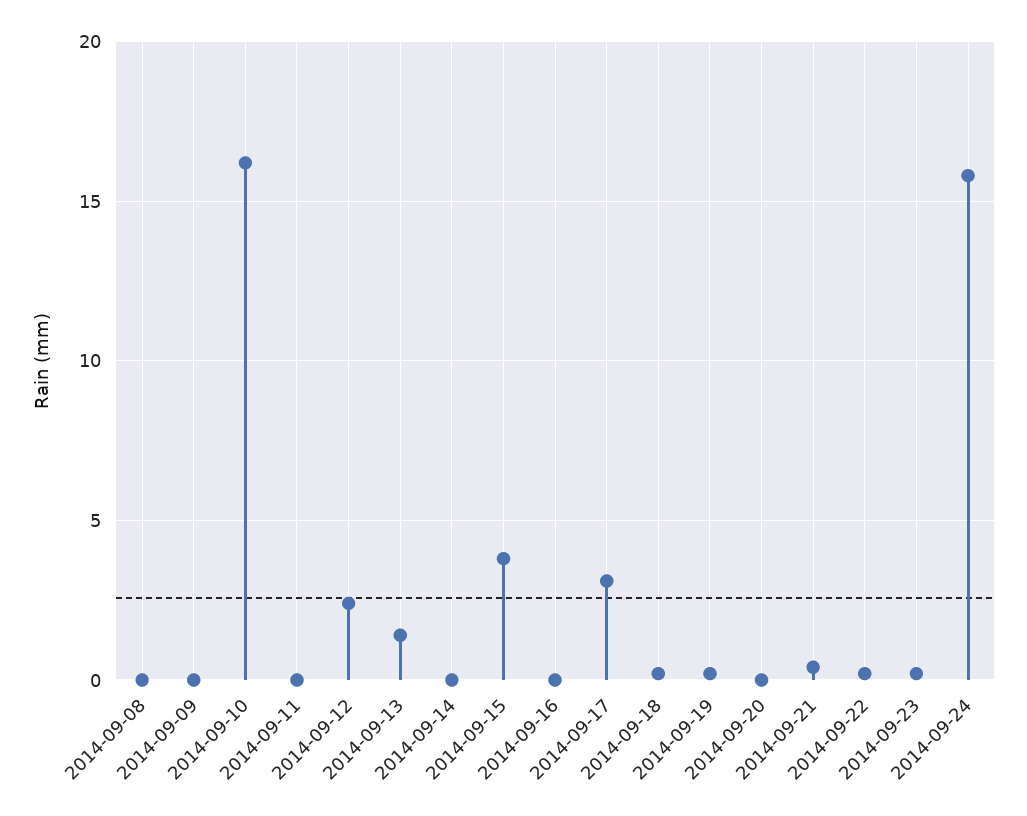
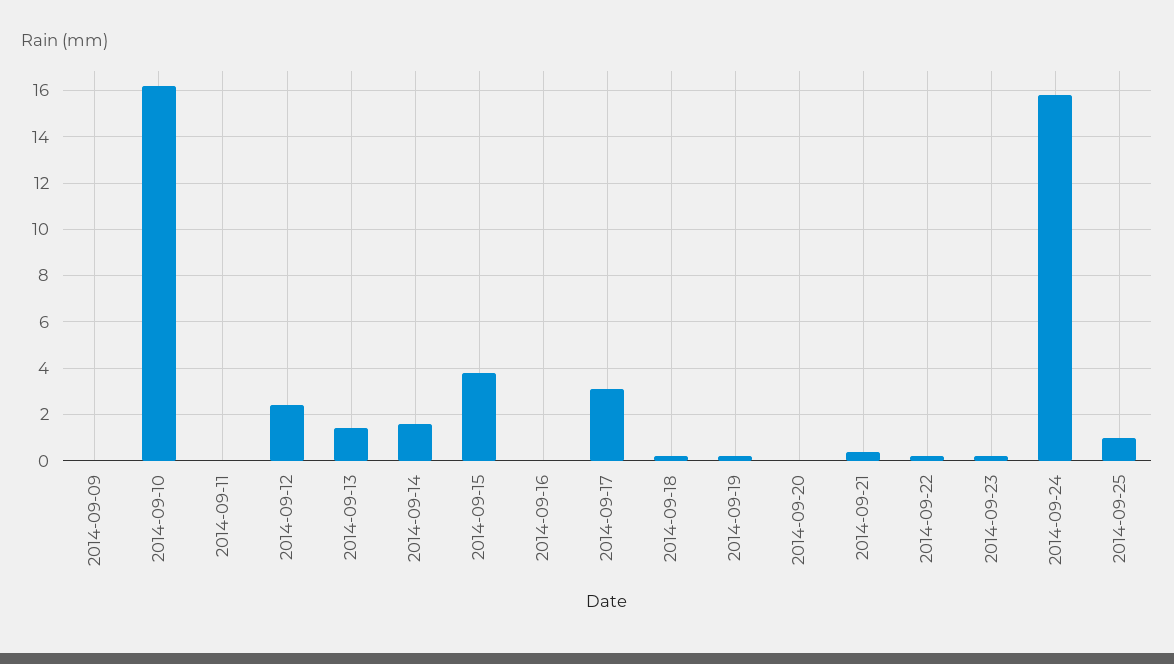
2014-09-08: 0 -> none
2014-09-14: 0 -> 1.5
2014-09-25: none -> 1

